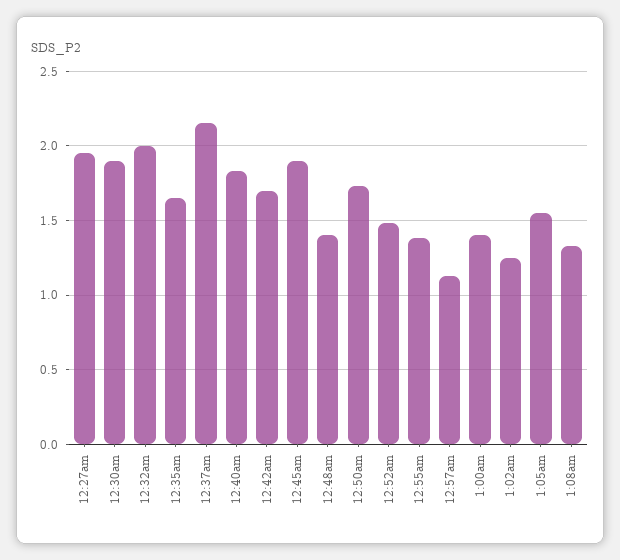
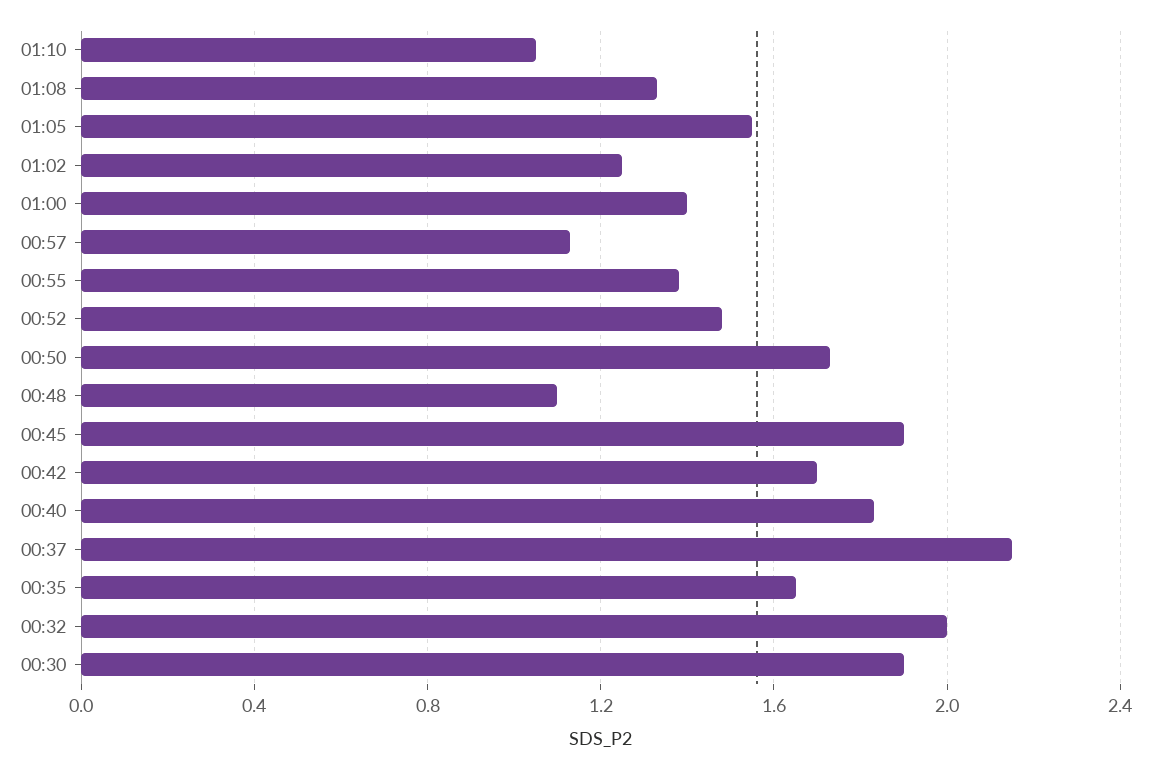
12:27am: 1.95 -> none
12:48am: 1.4 -> 1.1
01:10: none -> 1.05

